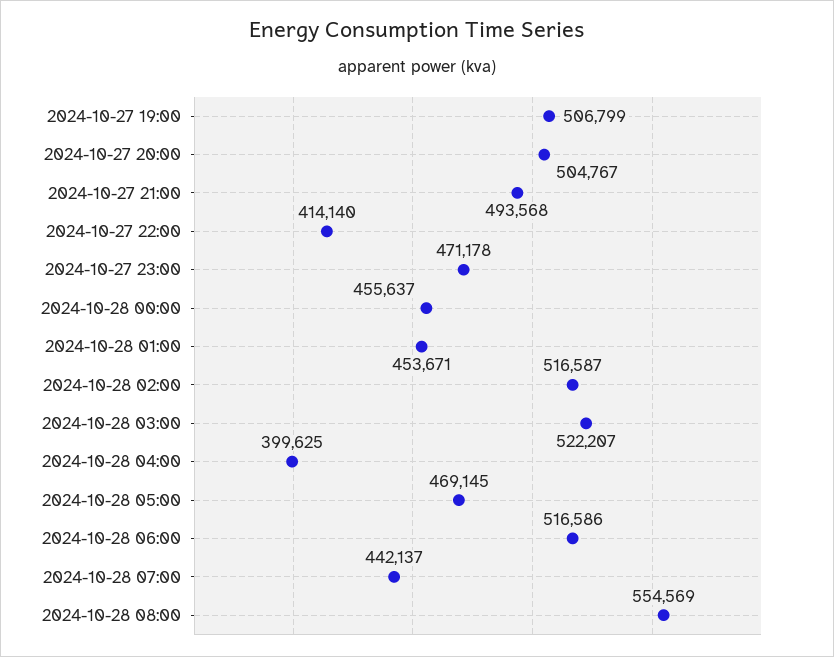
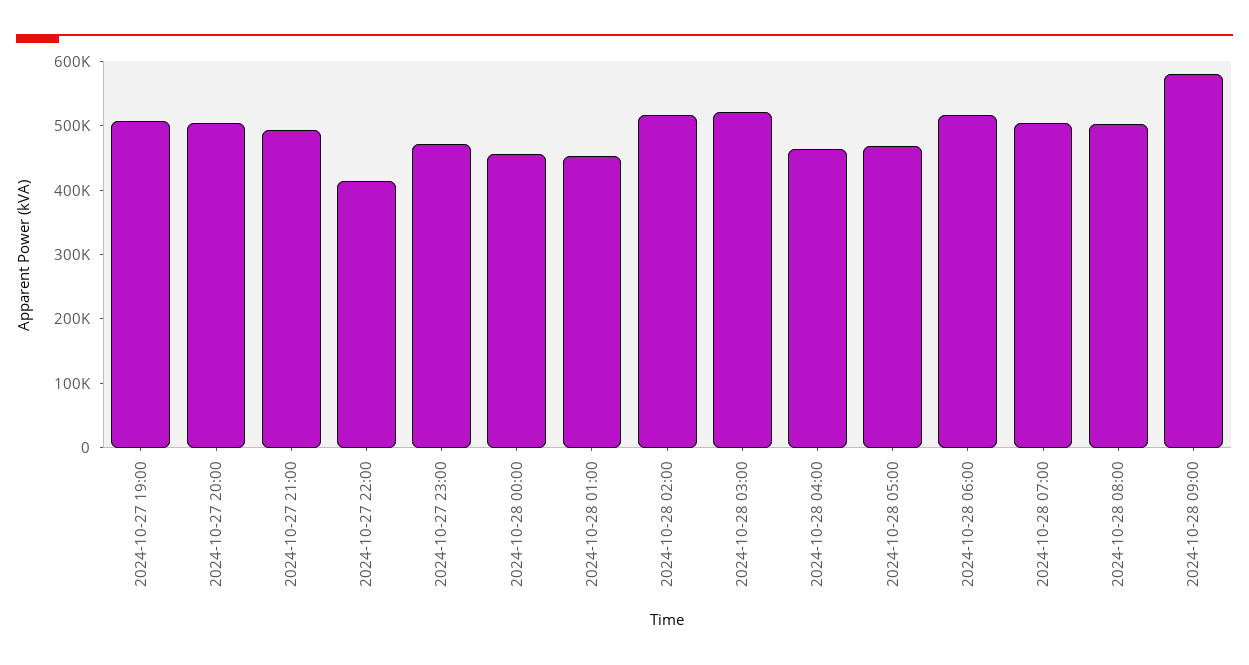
2024-10-28 04:00: 399625 -> 460000
2024-10-28 07:00: 442137 -> 500000
2024-10-28 08:00: 554569 -> 500000
2024-10-28 09:00: none -> 580000

